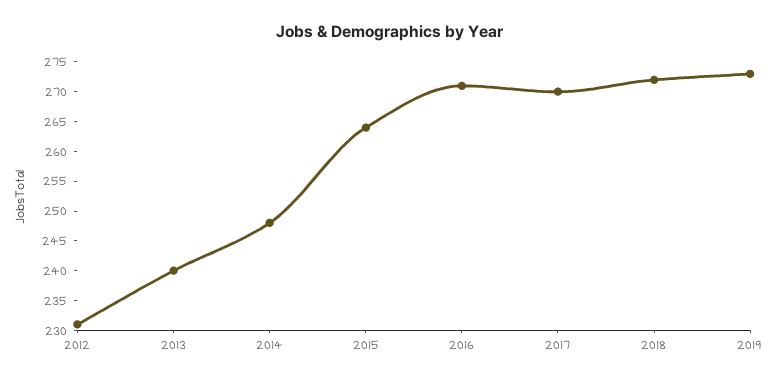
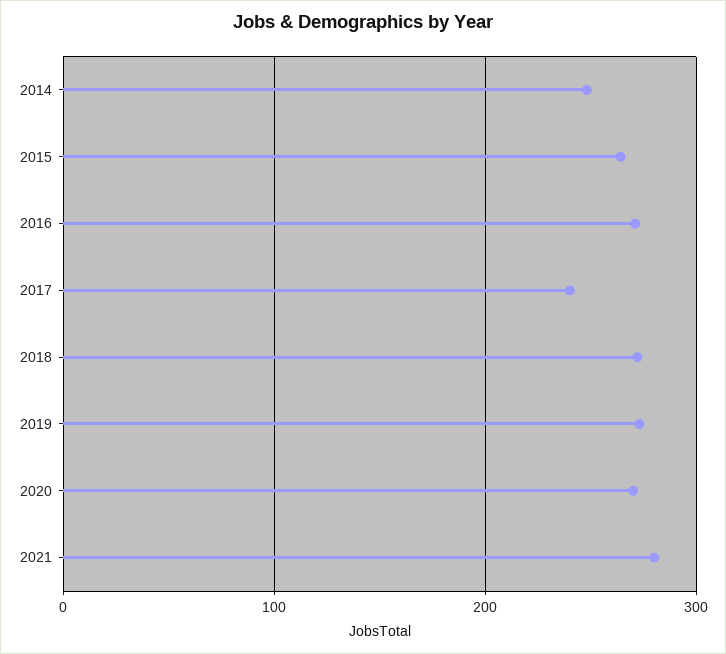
2012: 230 -> none
2013: 240 -> none
2017: 270 -> 240
2020: none -> 270
2021: none -> 280

